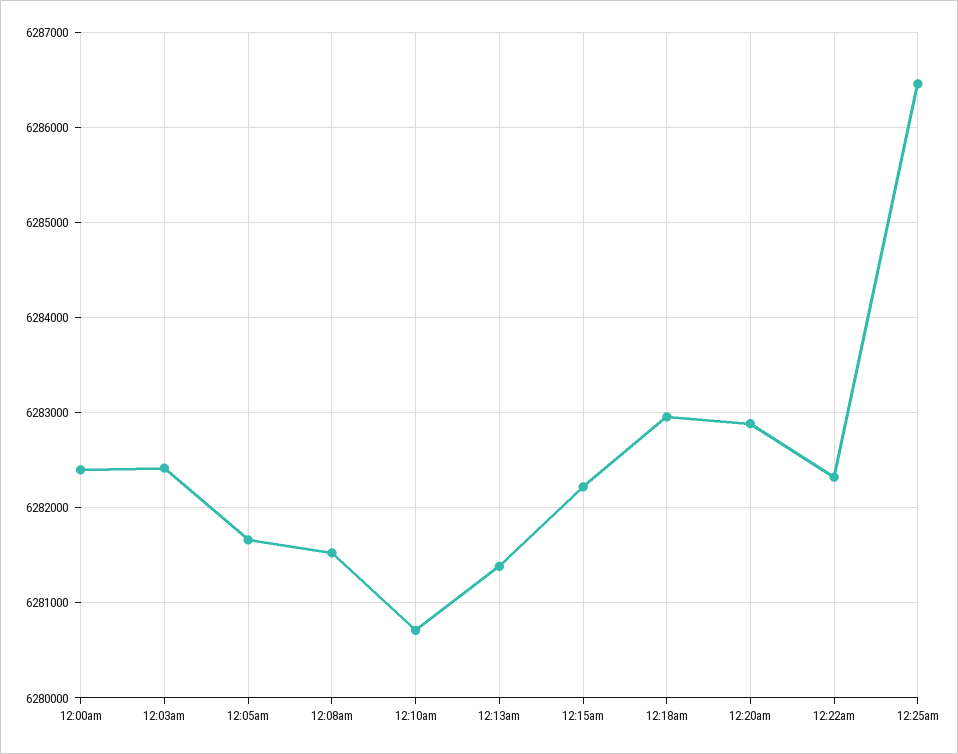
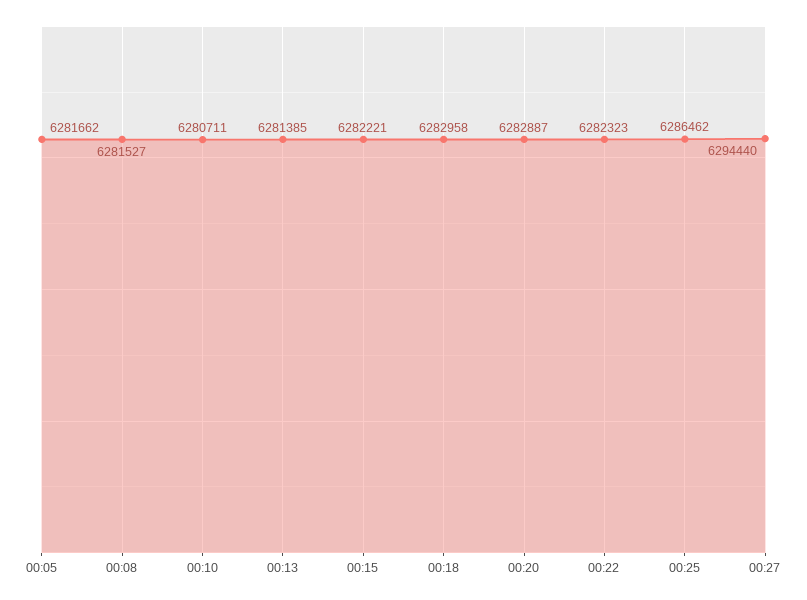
12:00am: 6282400 -> none
12:03am: 6282400 -> none
00:27: none -> 6294440

